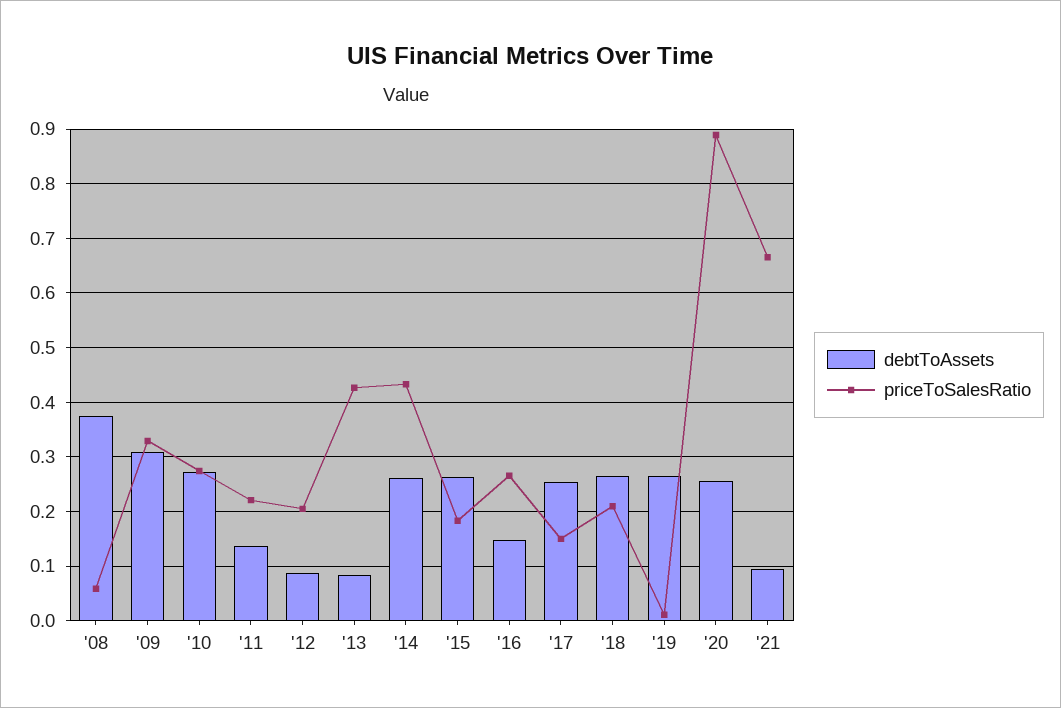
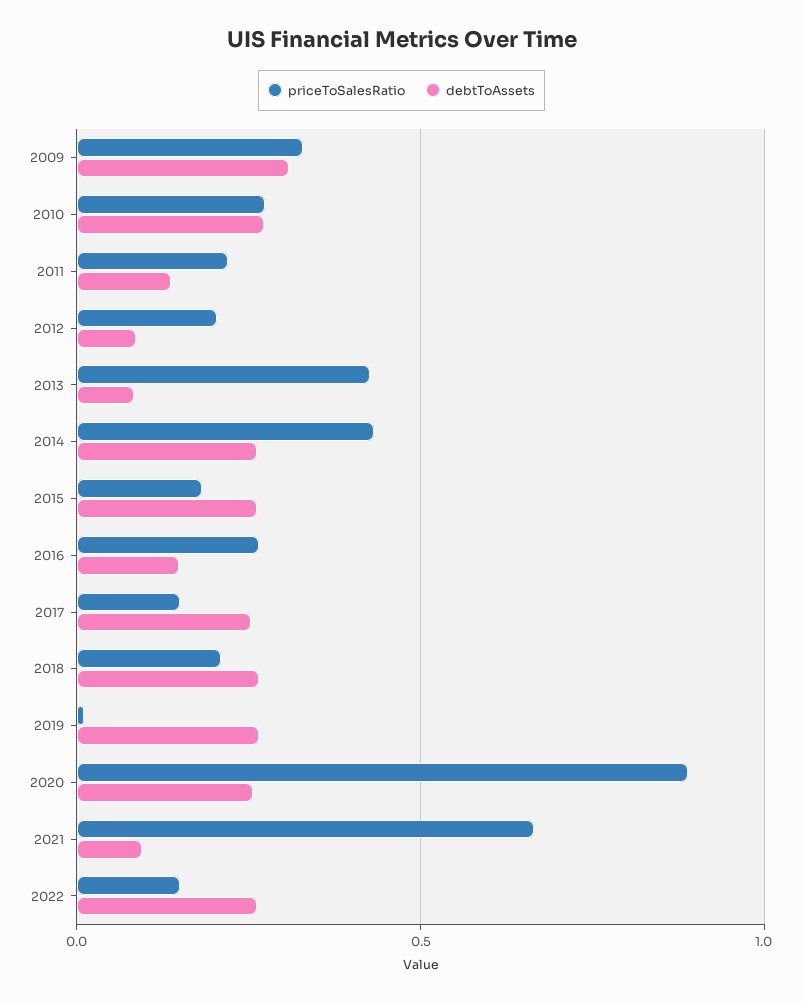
debtToAssets, '08: 0.38 -> none
priceToSalesRatio, '08: 0.06 -> none
priceToSalesRatio, 2022: none -> 0.15
debtToAssets, 2022: none -> 0.25

